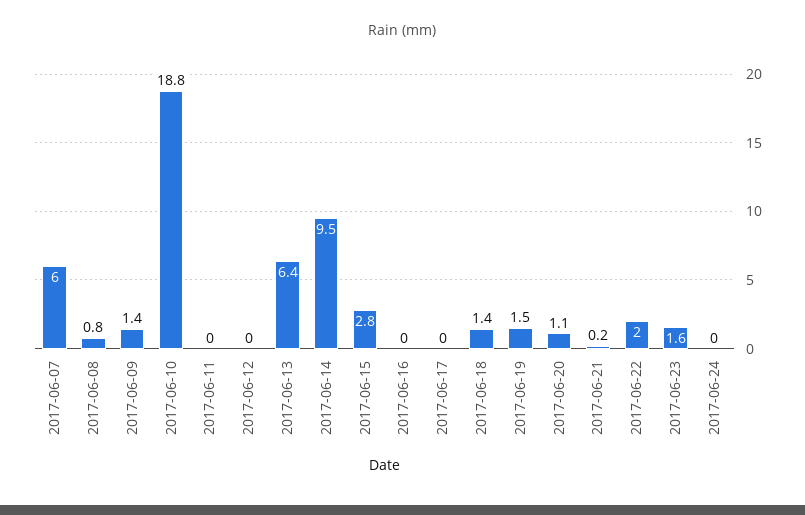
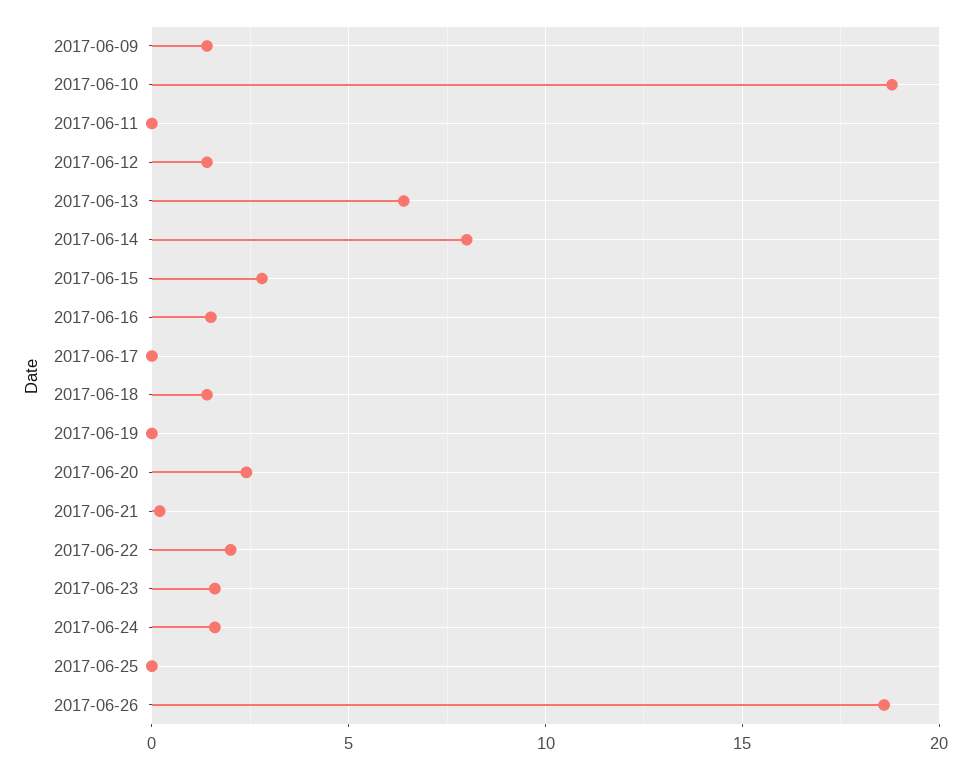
2017-06-07: 6 -> none
2017-06-08: 0.8 -> none
2017-06-12: 0 -> 1.5
2017-06-14: 9.5 -> 8
2017-06-16: 0 -> 1.5
2017-06-19: 1.5 -> 0
2017-06-20: 1.1 -> 2.5
2017-06-24: 0 -> 1.5
2017-06-25: none -> 0
2017-06-26: none -> 18.5

